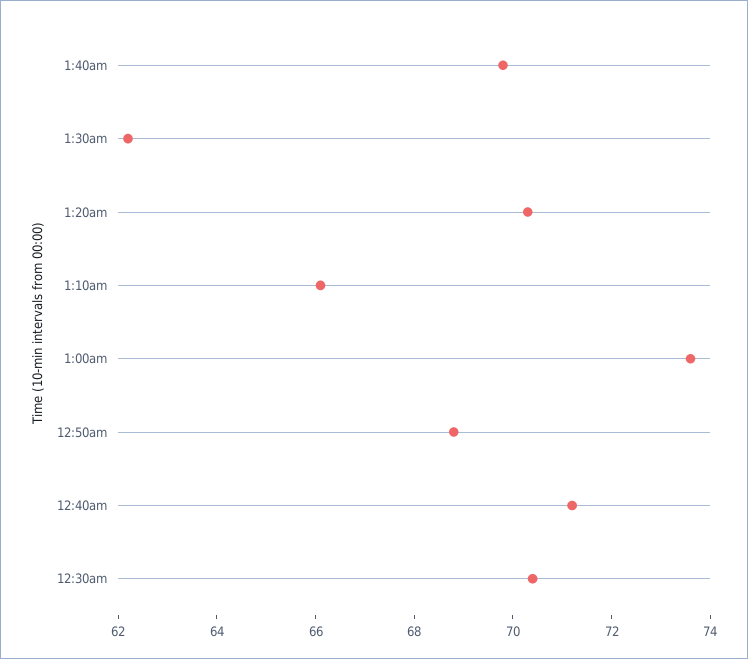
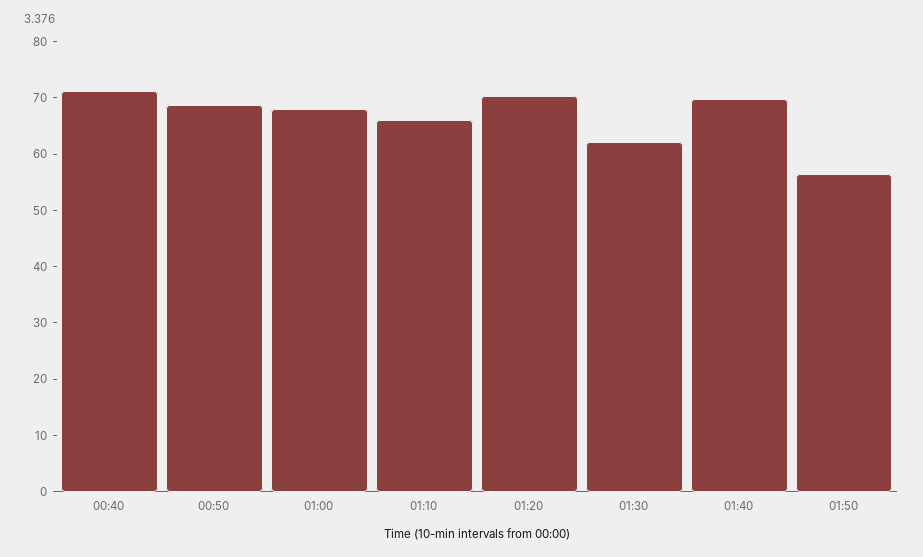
1:00am: 73.5 -> 68
12:30am: 70.5 -> none
01:50: none -> 56

